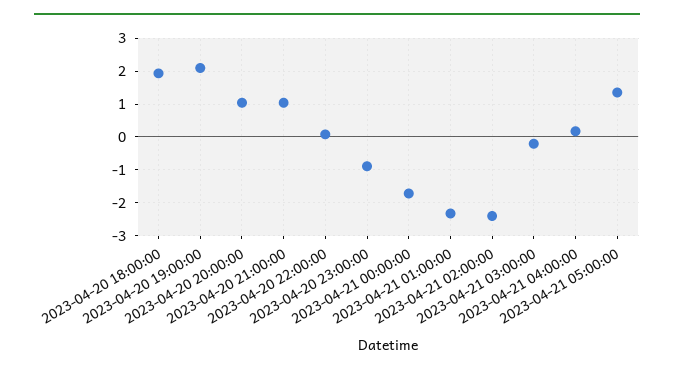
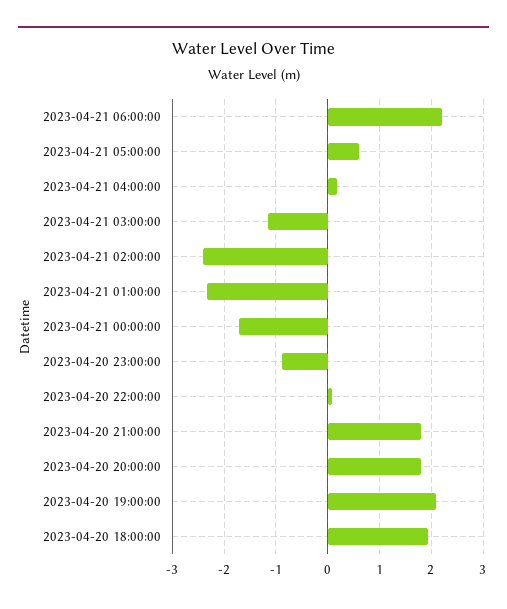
2023-04-20 20:00:00: 1 -> 1.8
2023-04-20 21:00:00: 1 -> 1.8
2023-04-21 03:00:00: -0.2 -> -1.2
2023-04-21 05:00:00: 1.4 -> 0.6
2023-04-21 06:00:00: none -> 2.2

